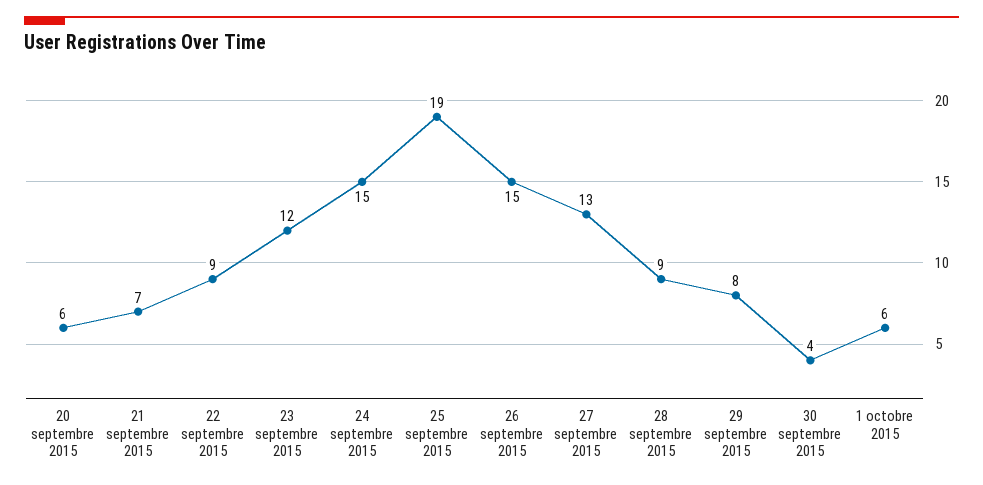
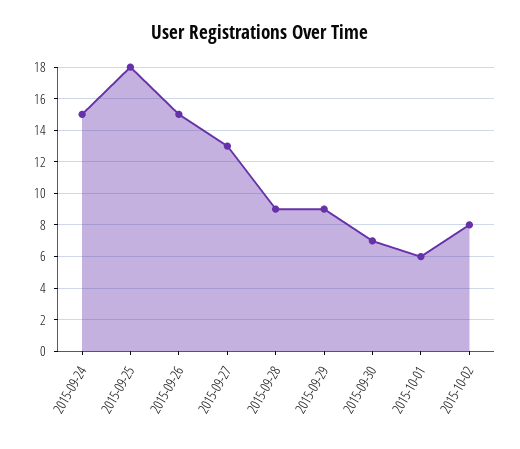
20 septembre 2015: 6 -> none
21 septembre 2015: 7 -> none
22 septembre 2015: 9 -> none
23 septembre 2015: 12 -> none
25 septembre 2015: 19 -> 18
29 septembre 2015: 8 -> 9
30 septembre 2015: 4 -> 7
2015-10-02: none -> 8

